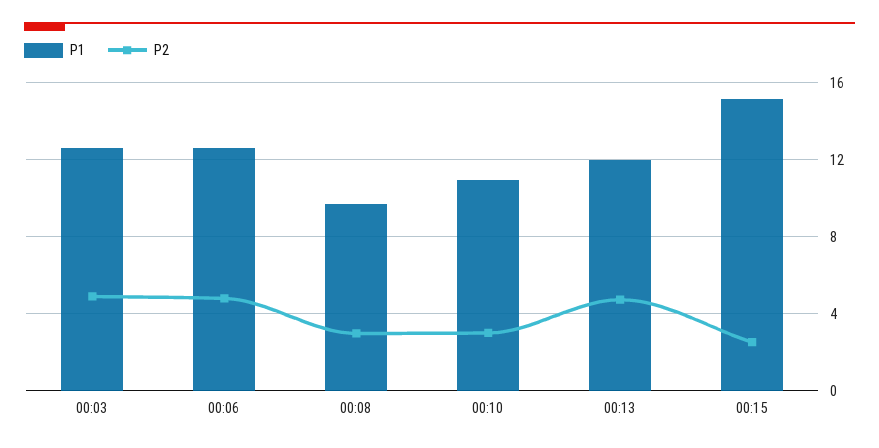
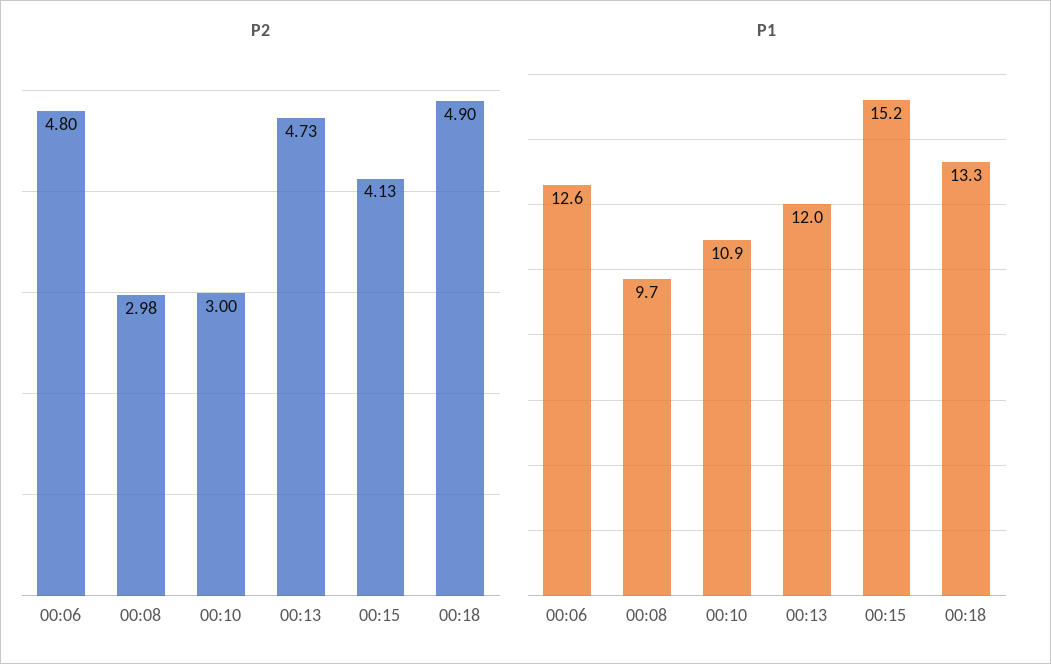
P1, 00:03: 12.5 -> none
P2, 00:03: 5 -> none
P2, 00:15: 2.5 -> 4.13
P2, 00:18: none -> 4.9
P1, 00:18: none -> 13.3

